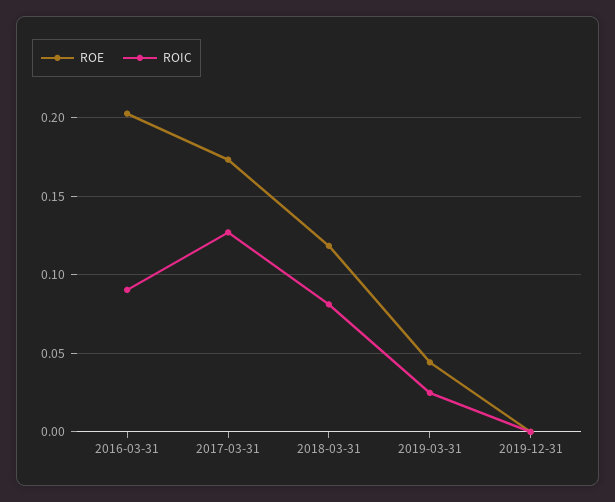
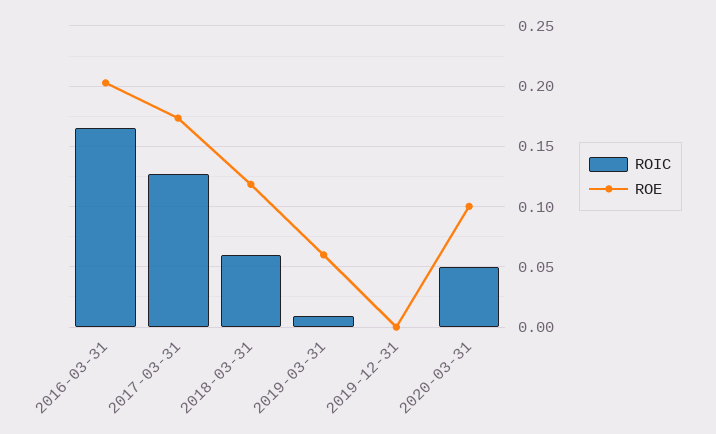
ROIC, 2016-03-31: 0.09 -> 0.165
ROIC, 2018-03-31: 0.08 -> 0.06
ROE, 2019-03-31: 0.045 -> 0.06
ROIC, 2019-03-31: 0.025 -> 0.01
ROIC, 2020-03-31: none -> 0.05
ROE, 2020-03-31: none -> 0.1

